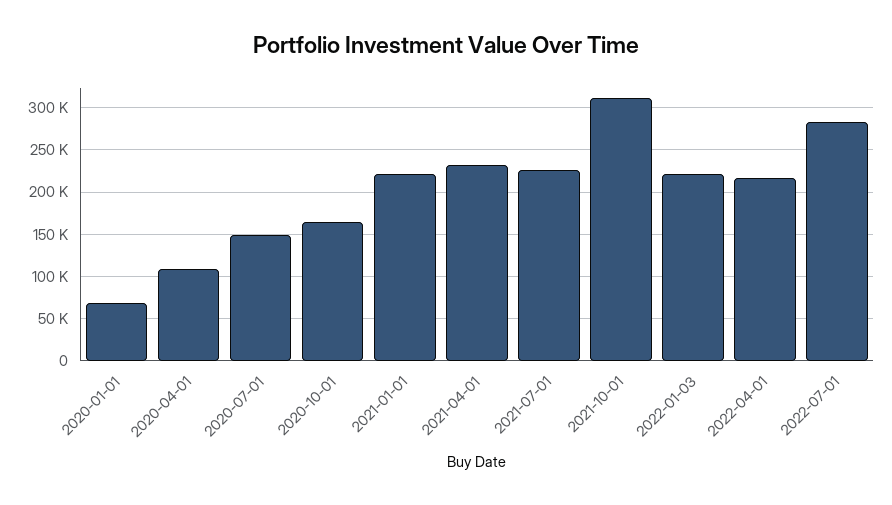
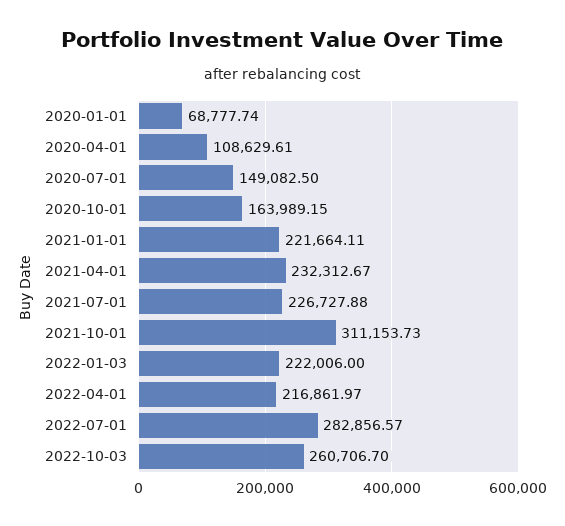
2022-10-03: none -> 260706.7

